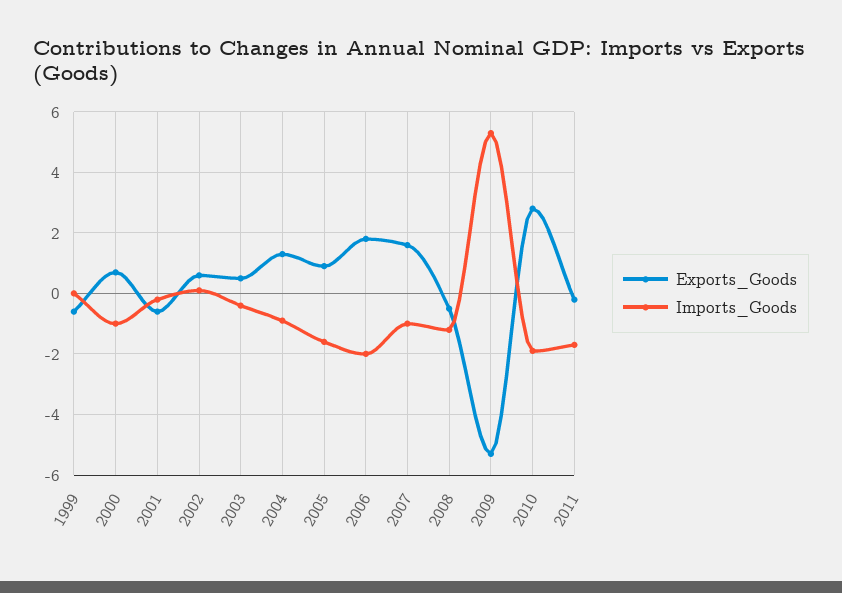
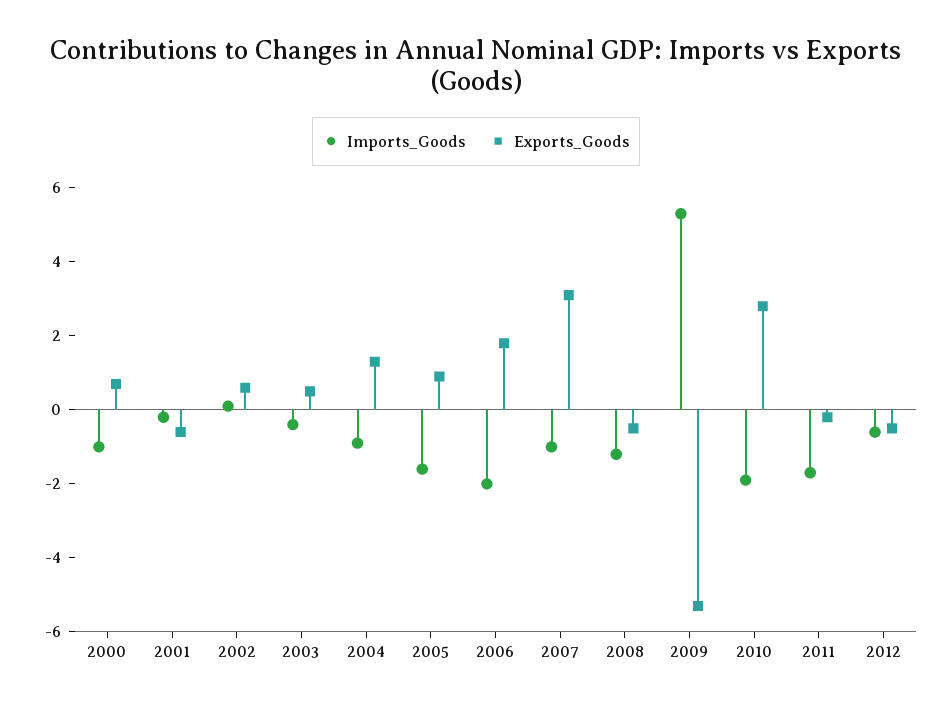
Exports_Goods, 1999: -0.5 -> none
Imports_Goods, 1999: 0 -> none
Exports_Goods, 2007: 1.5 -> 3
Imports_Goods, 2012: none -> -0.5
Exports_Goods, 2012: none -> -0.5

